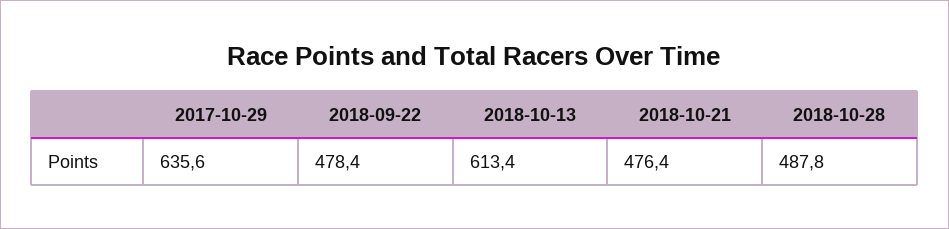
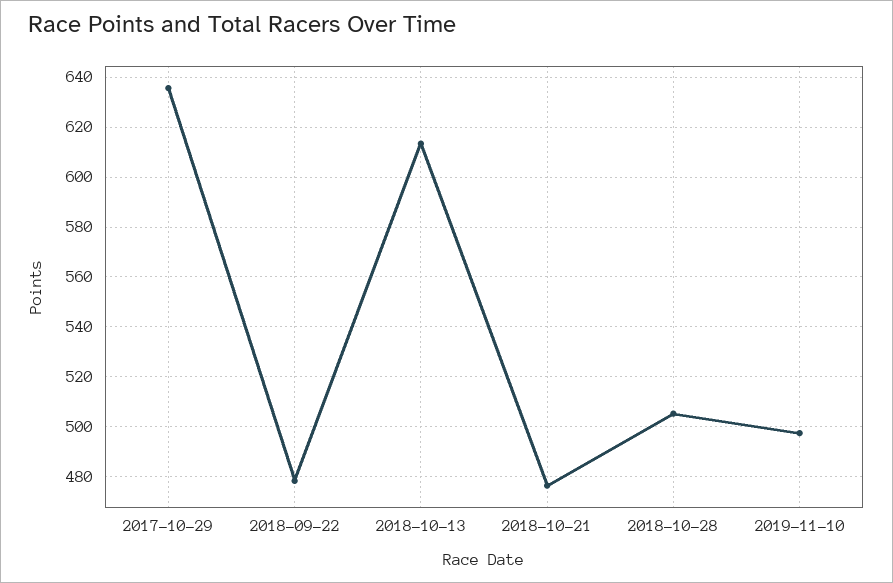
2018-10-28: 487.8 -> 505
2019-11-10: none -> 497.5

